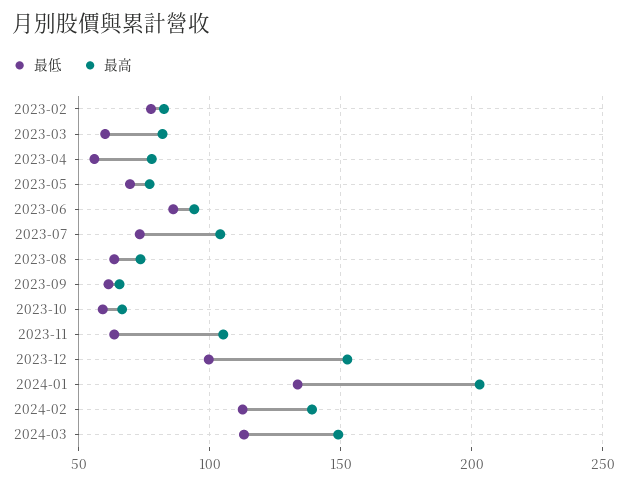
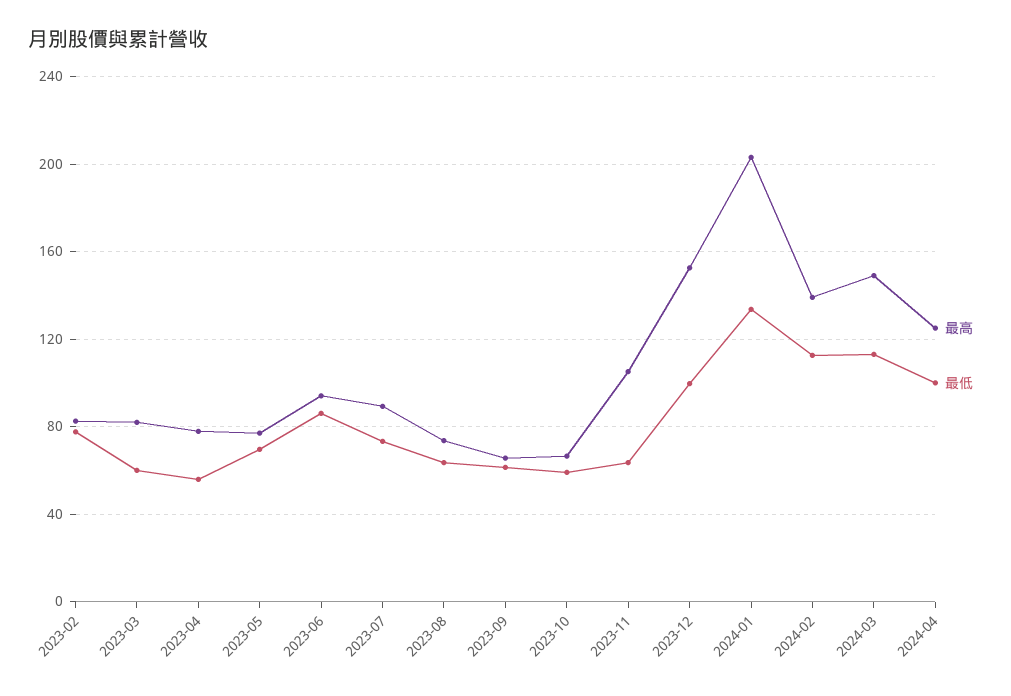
最高, 2023-07: 105 -> 90
最高, 2024-04: none -> 125
最低, 2024-04: none -> 100

